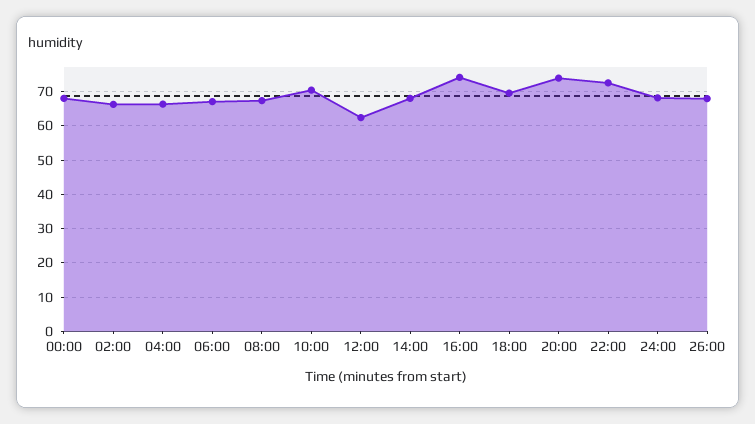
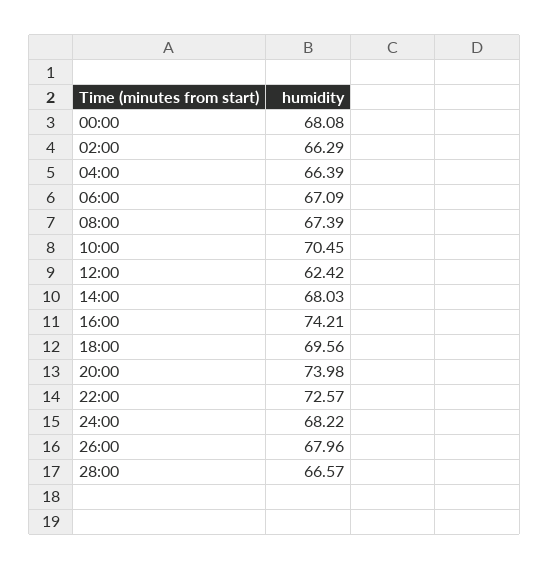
28:00: none -> 66.57

